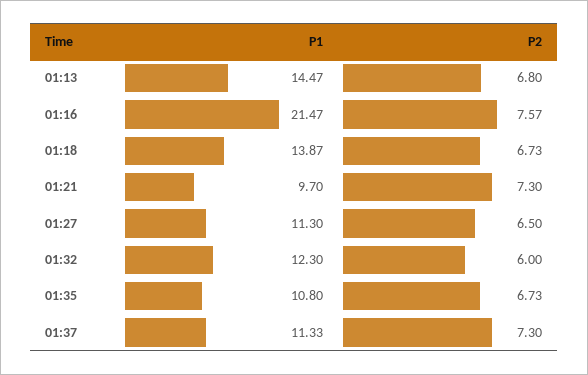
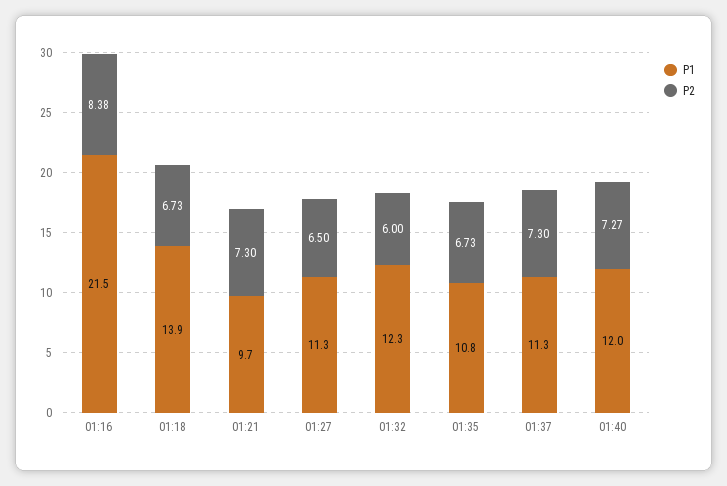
P1, 01:13: 14.47 -> none
P2, 01:13: 6.8 -> none
P2, 01:16: 7.57 -> 8.38
P1, 01:40: none -> 12
P2, 01:40: none -> 7.27

